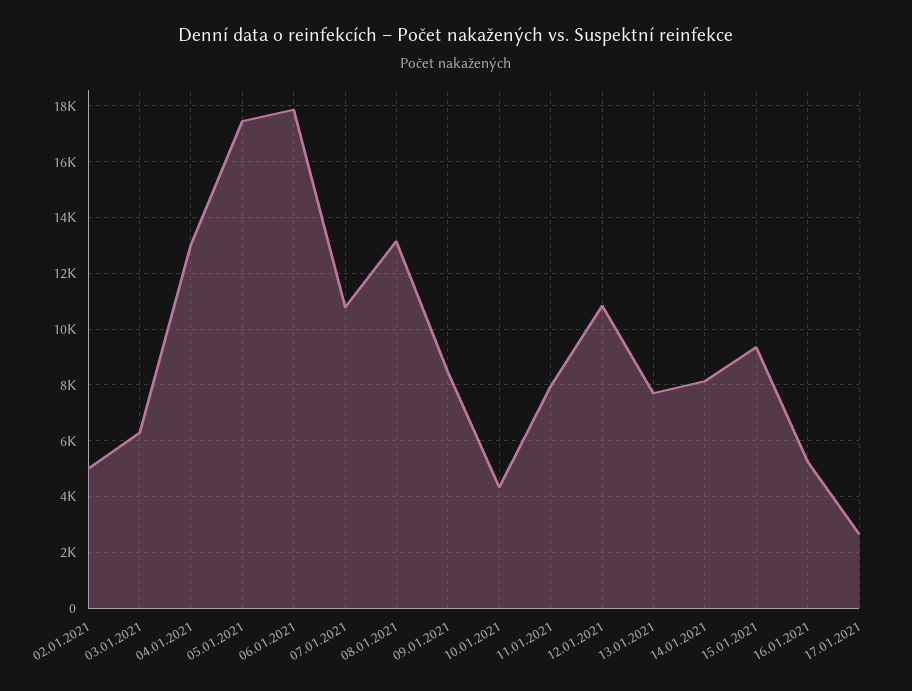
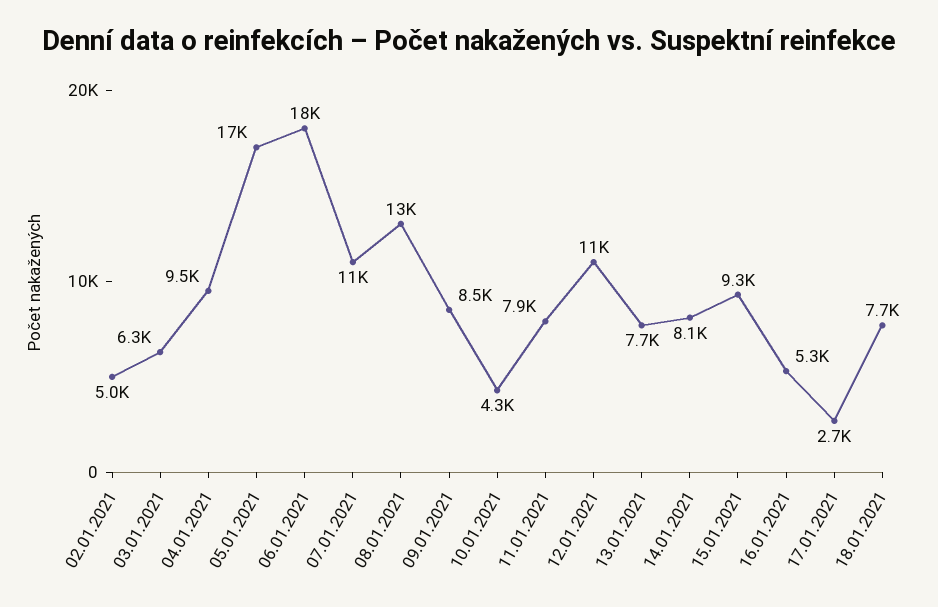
04.01.2021: 13000 -> 9500
18.01.2021: none -> 7700

